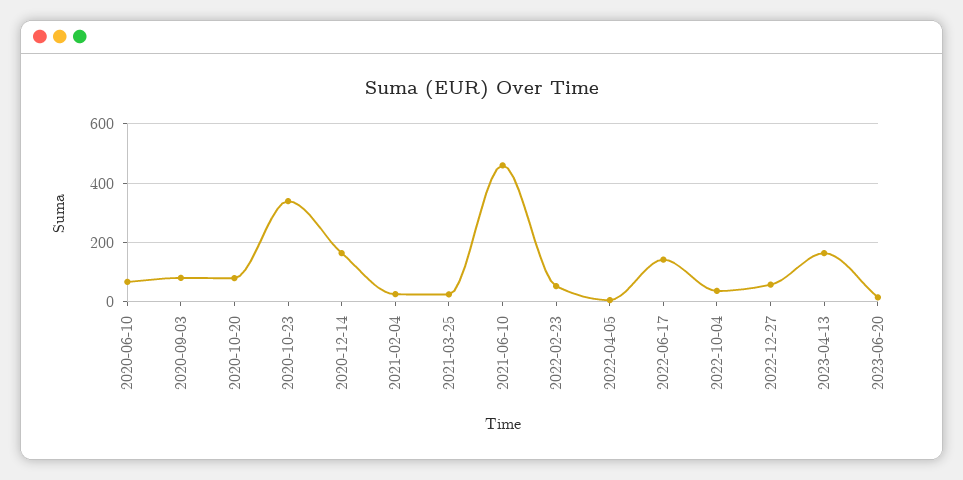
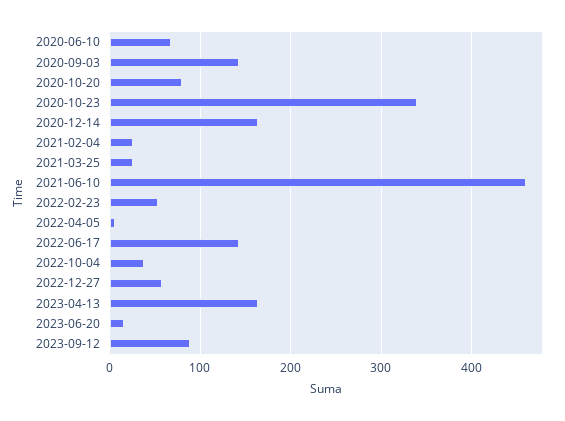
2020-09-03: 75 -> 140
2023-09-12: none -> 90

